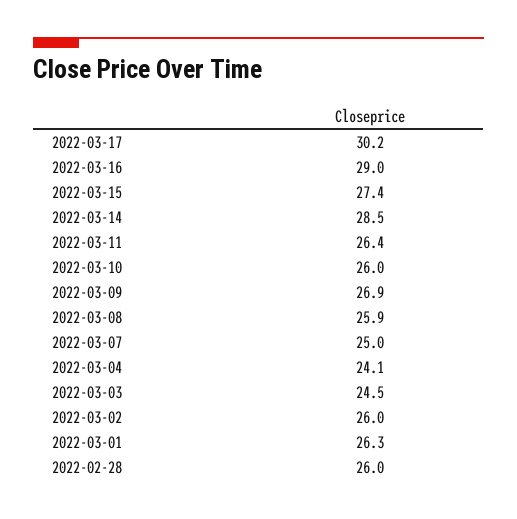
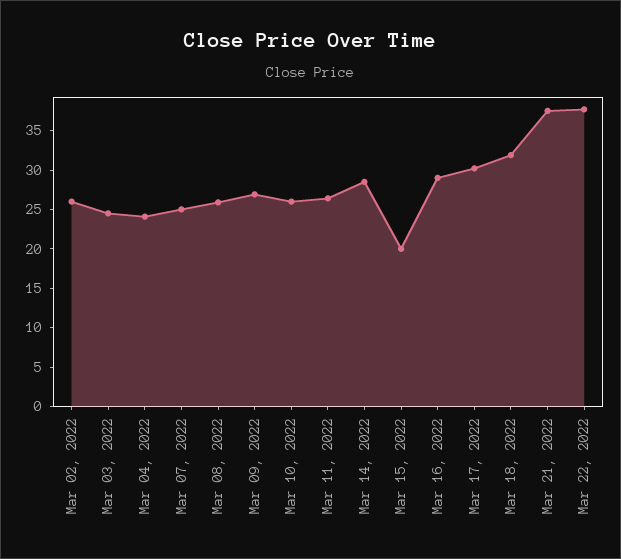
2022-03-15: 27.4 -> 20
2022-03-01: 26.3 -> none
2022-02-28: 26 -> none
Mar 18, 2022: none -> 32.5
Mar 21, 2022: none -> 37.5
Mar 22, 2022: none -> 37.5

